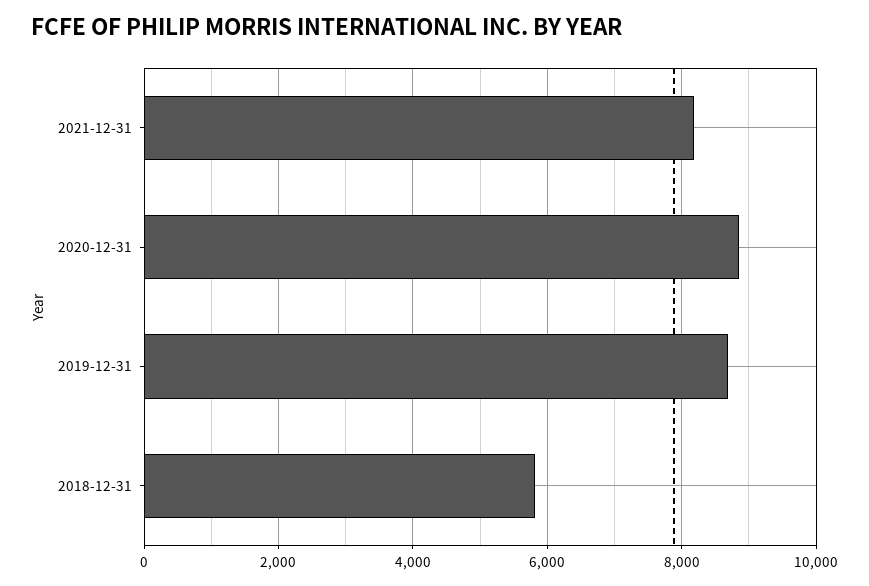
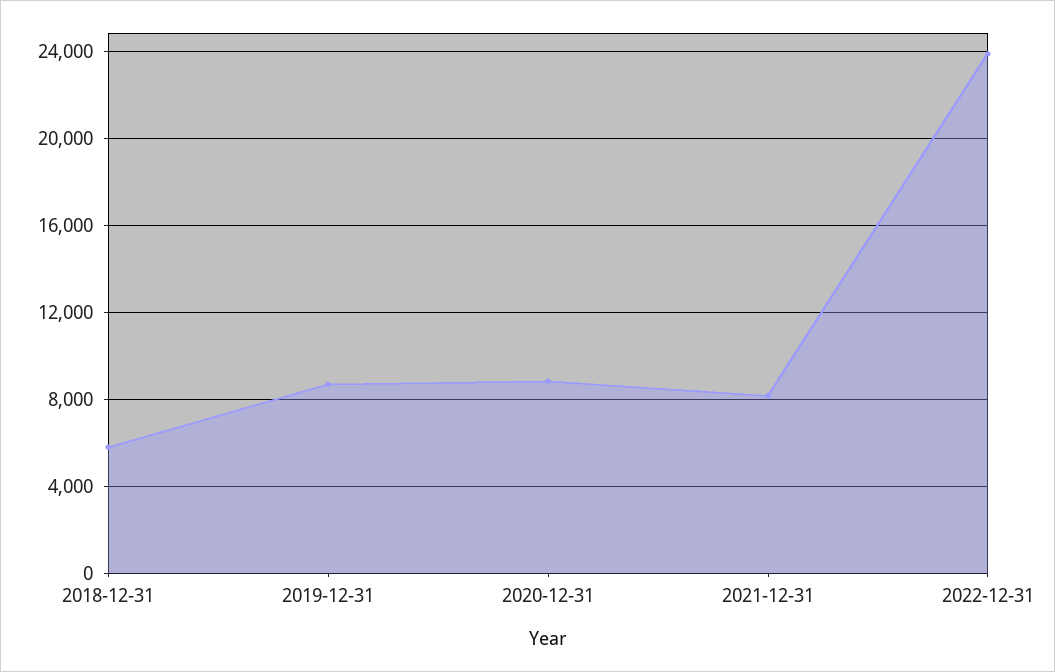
2022-12-31: none -> 24000

